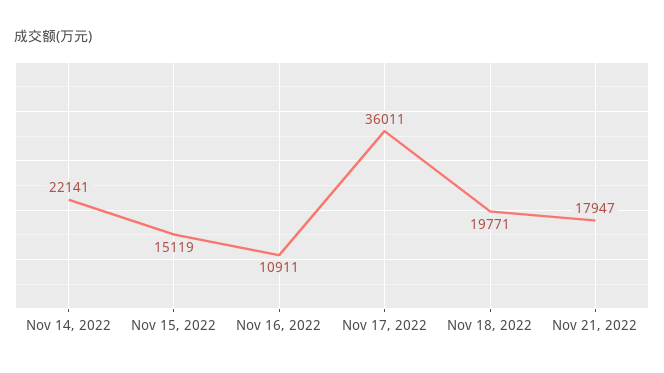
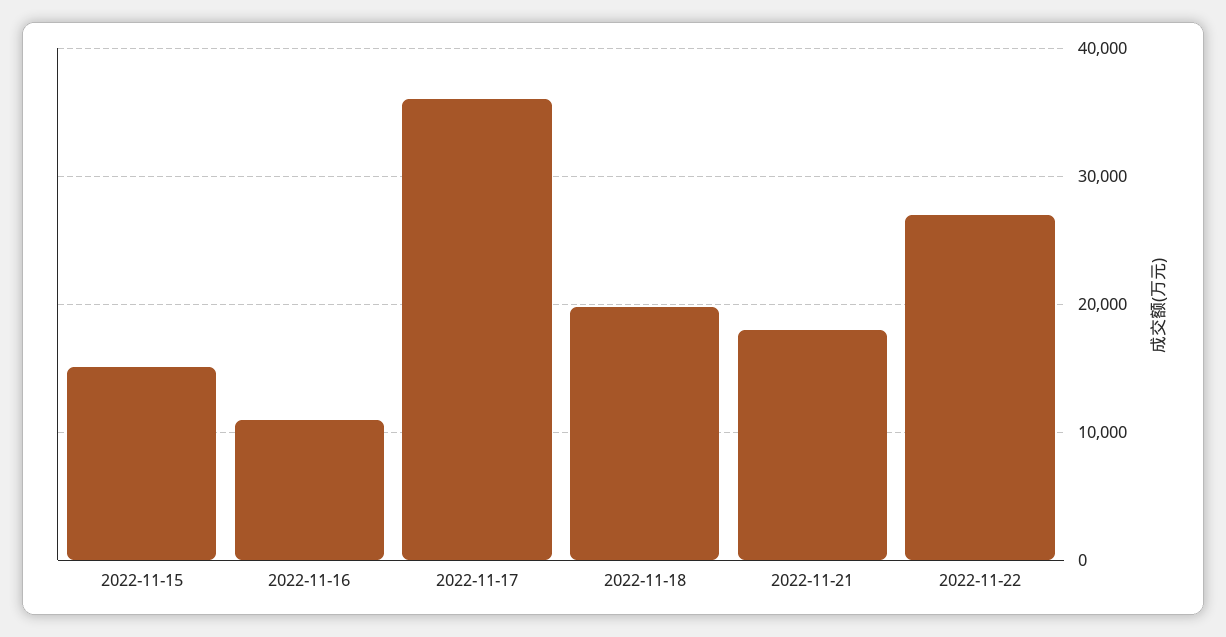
Nov 14, 2022: 22141 -> none
2022-11-22: none -> 27000

